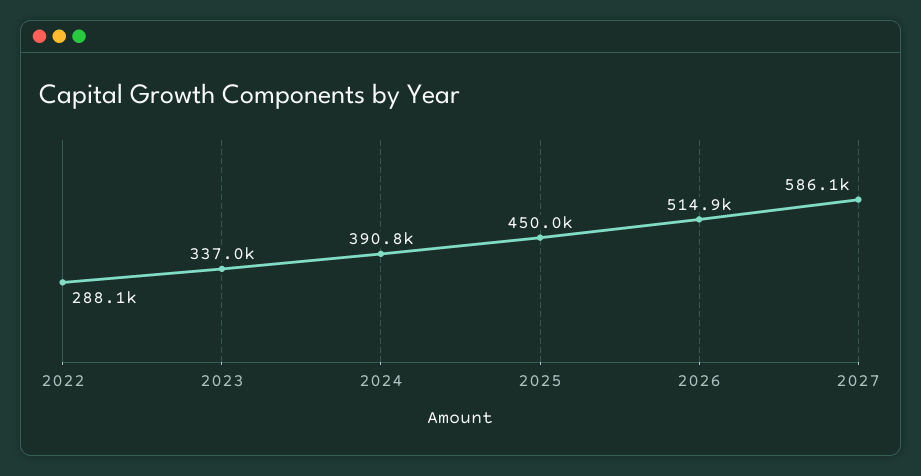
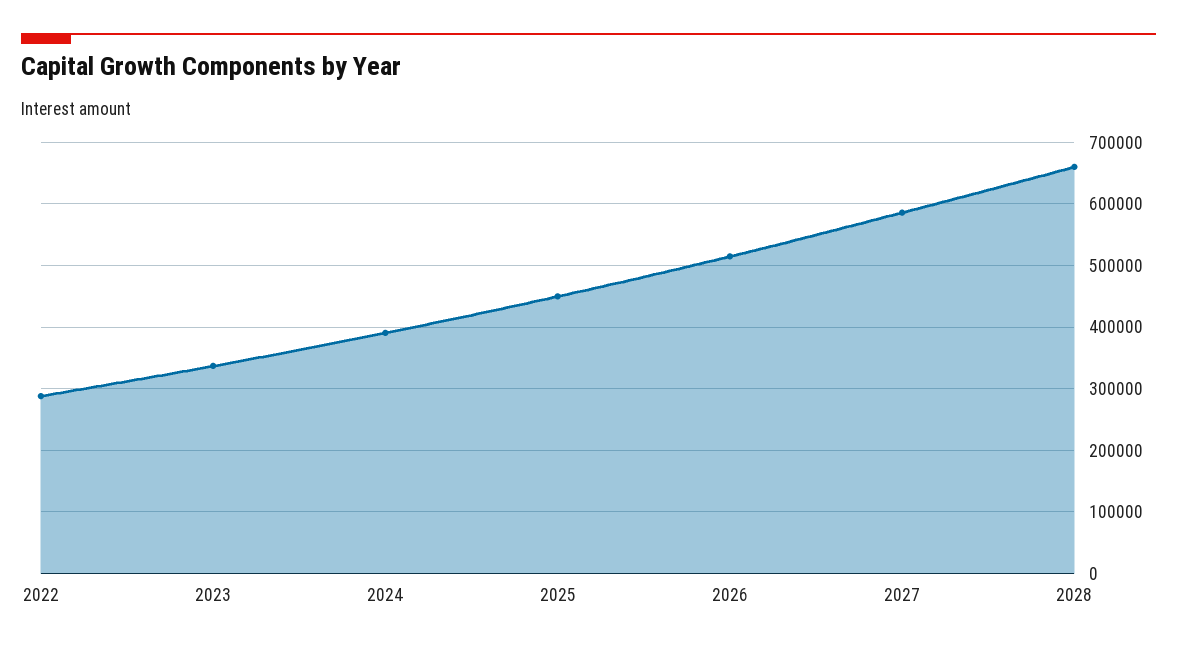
2028: none -> 660000

